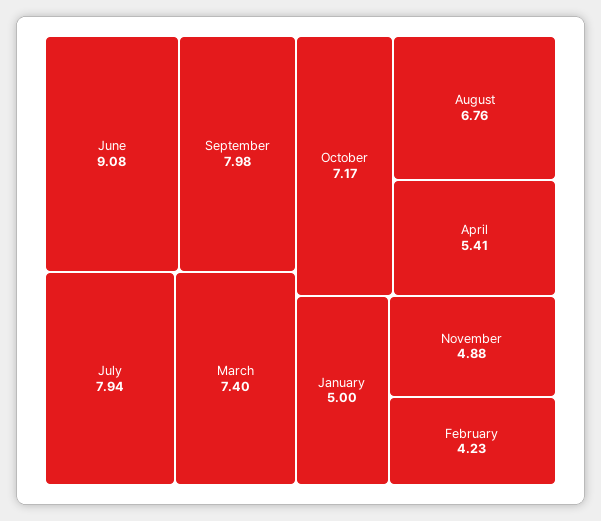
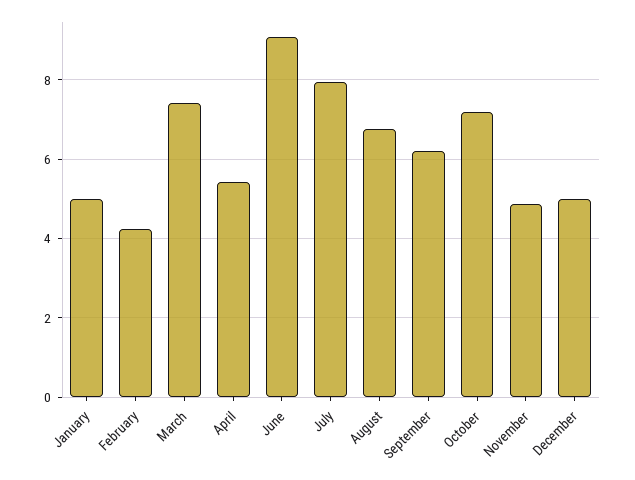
September: 7.98 -> 6.2
December: none -> 5

